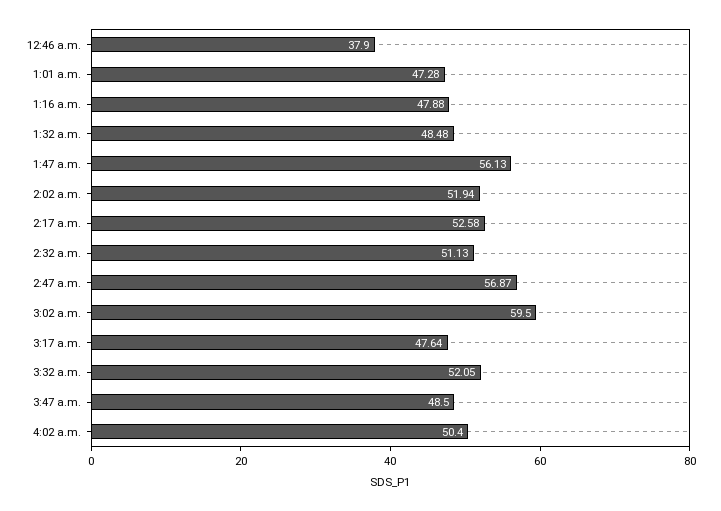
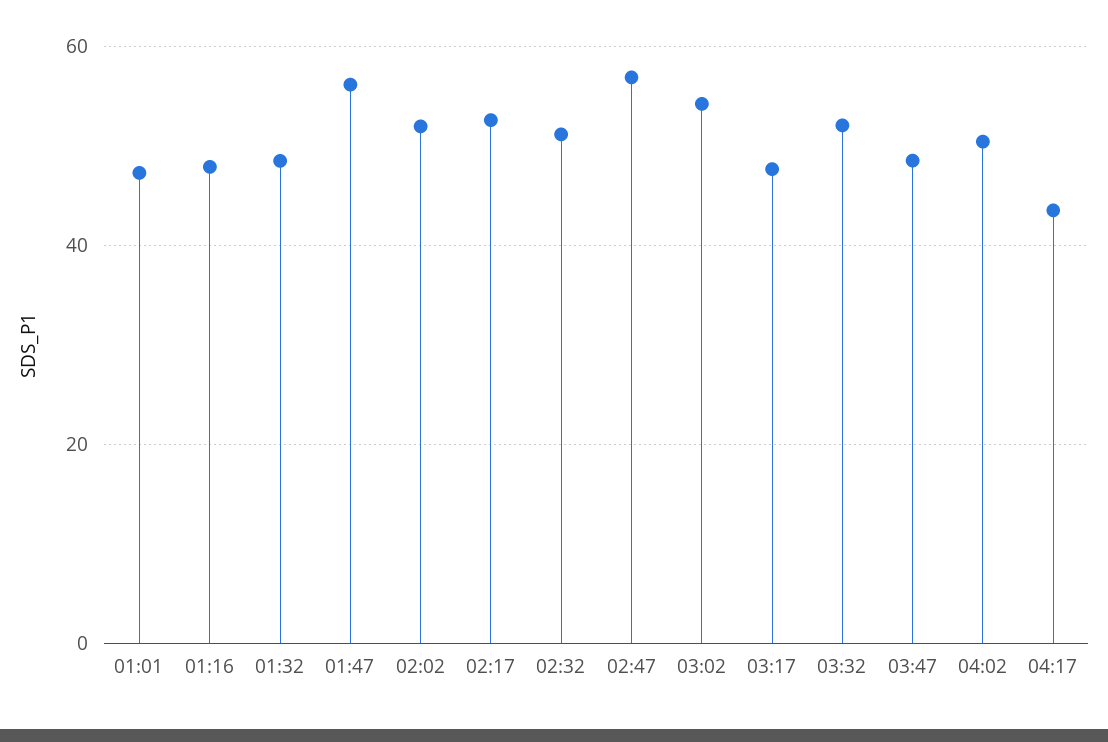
12:46 a.m.: 37.9 -> none
3:02 a.m.: 59.5 -> 54
04:17: none -> 44

